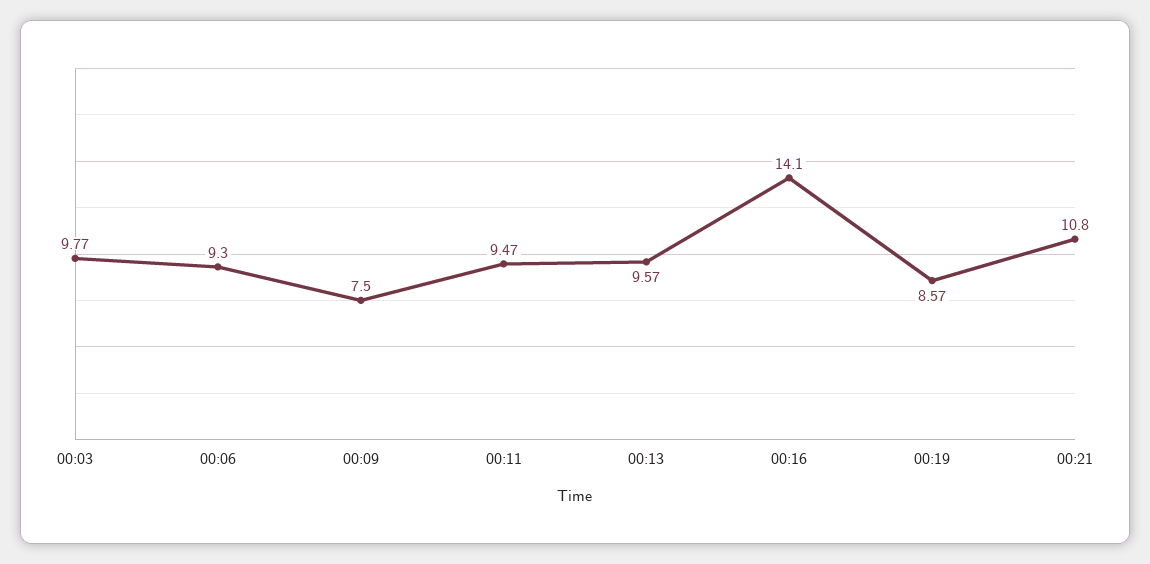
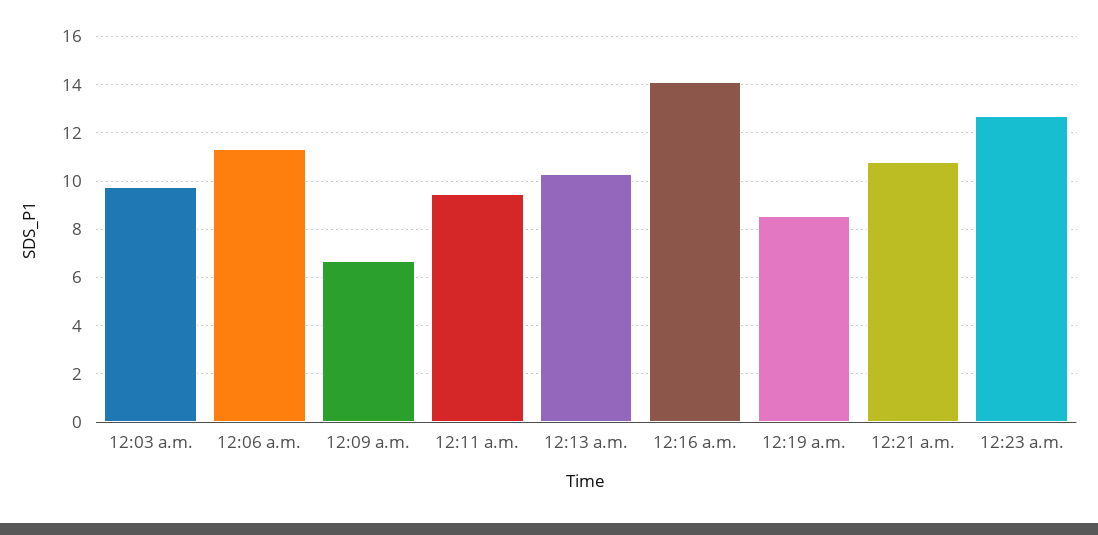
00:06: 9.3 -> 11.25
00:09: 7.5 -> 6.75
00:13: 9.57 -> 10.25
12:23 a.m.: none -> 12.75

